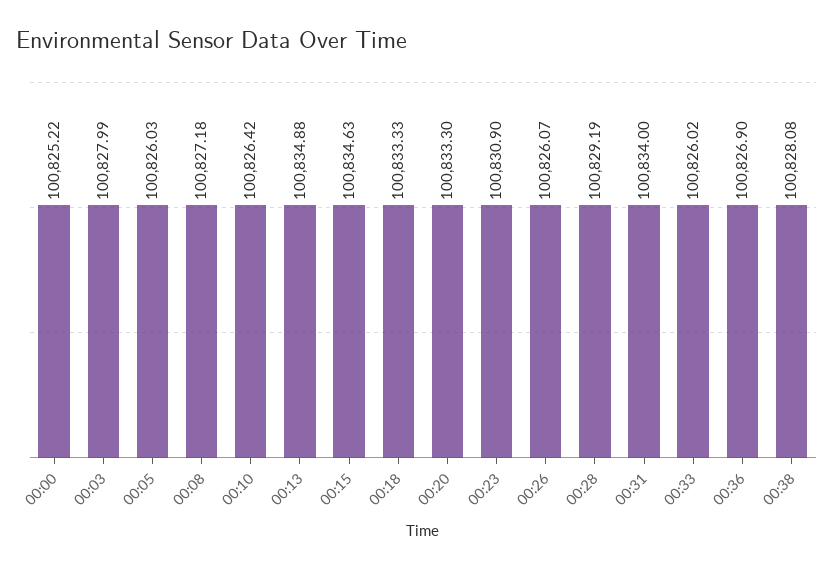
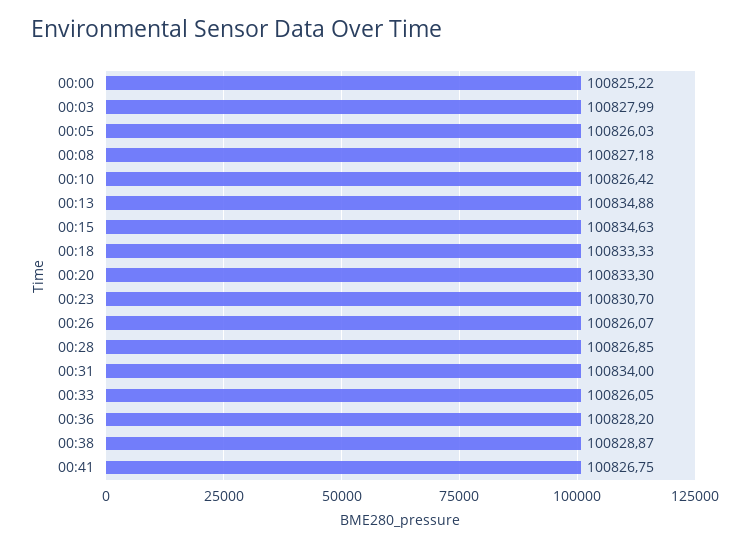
00:23: 100830.9 -> 100830.7
00:28: 100829.19 -> 100826.85
00:33: 100826.02 -> 100826.05
00:36: 100826.9 -> 100828.2
00:38: 100828.08 -> 100828.87
00:41: none -> 100826.75

